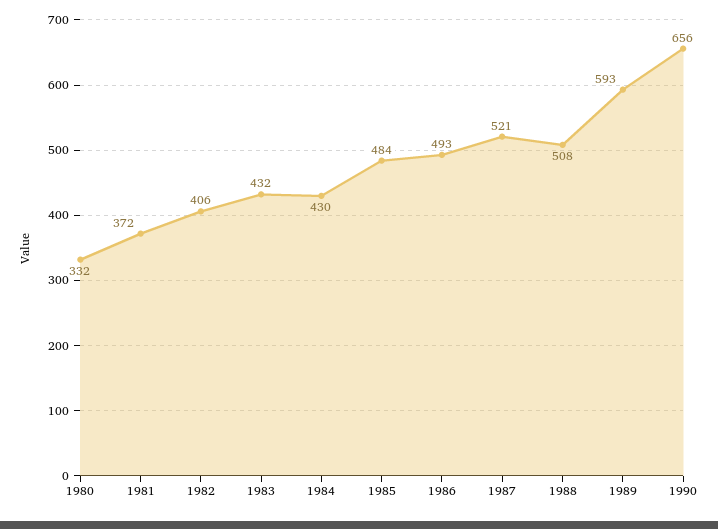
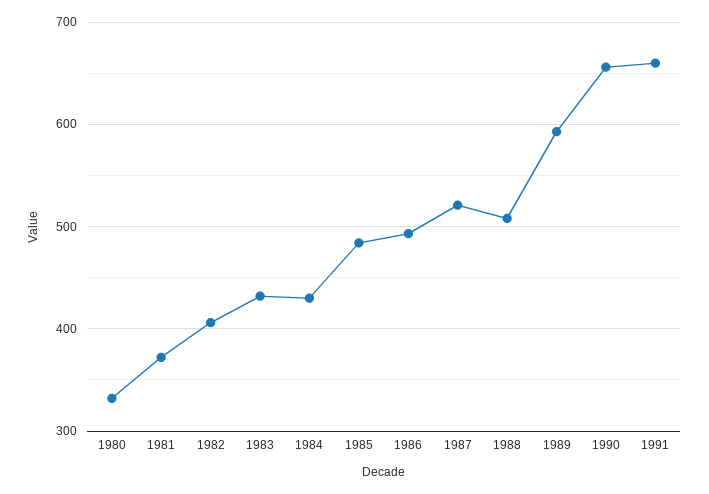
1991: none -> 660

